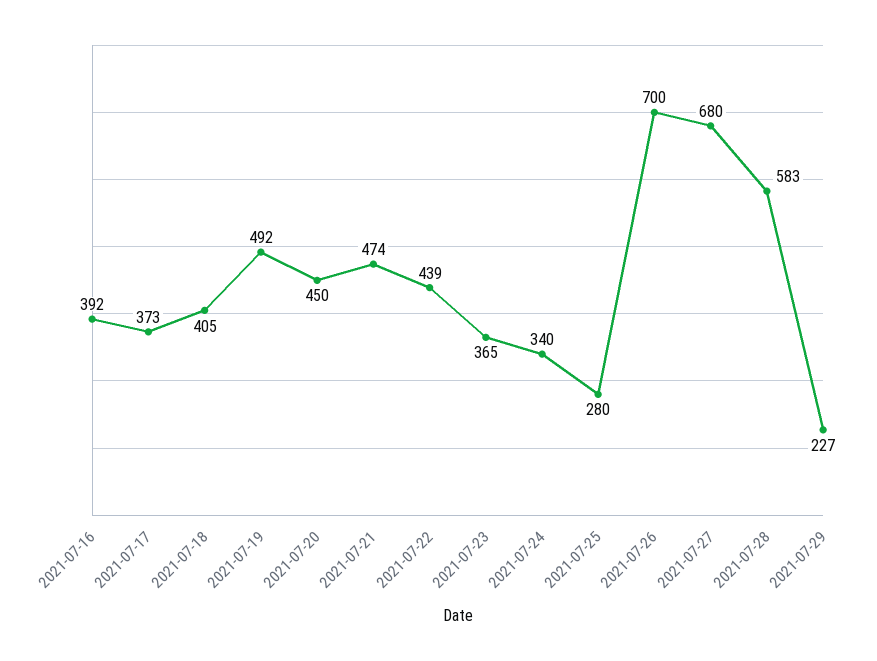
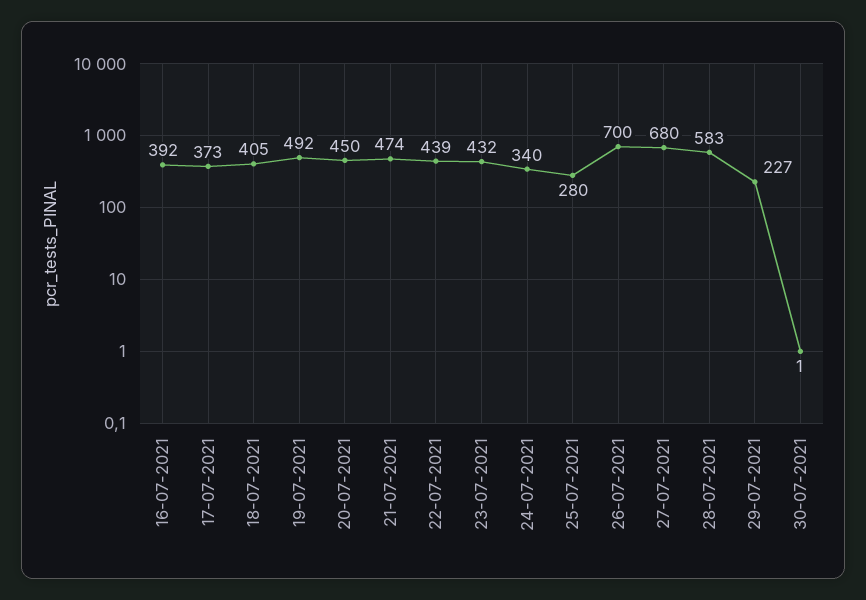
2021-07-23: 365 -> 432
30-07-2021: none -> 1

